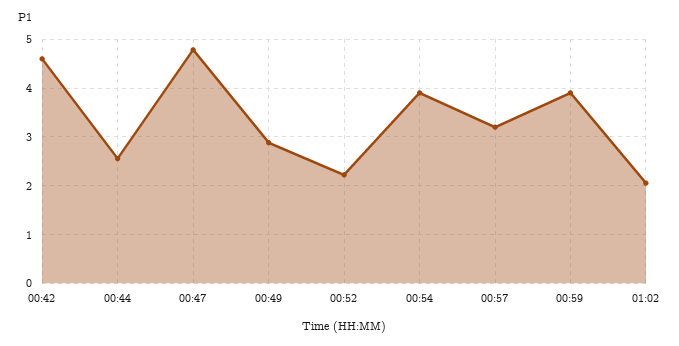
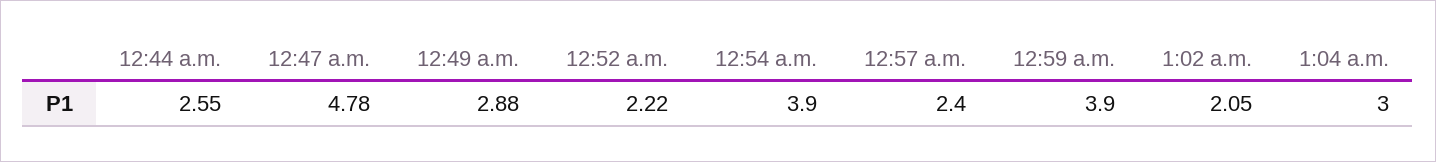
00:42: 4.6 -> none
00:57: 3.2 -> 2.4
1:04 a.m.: none -> 3

